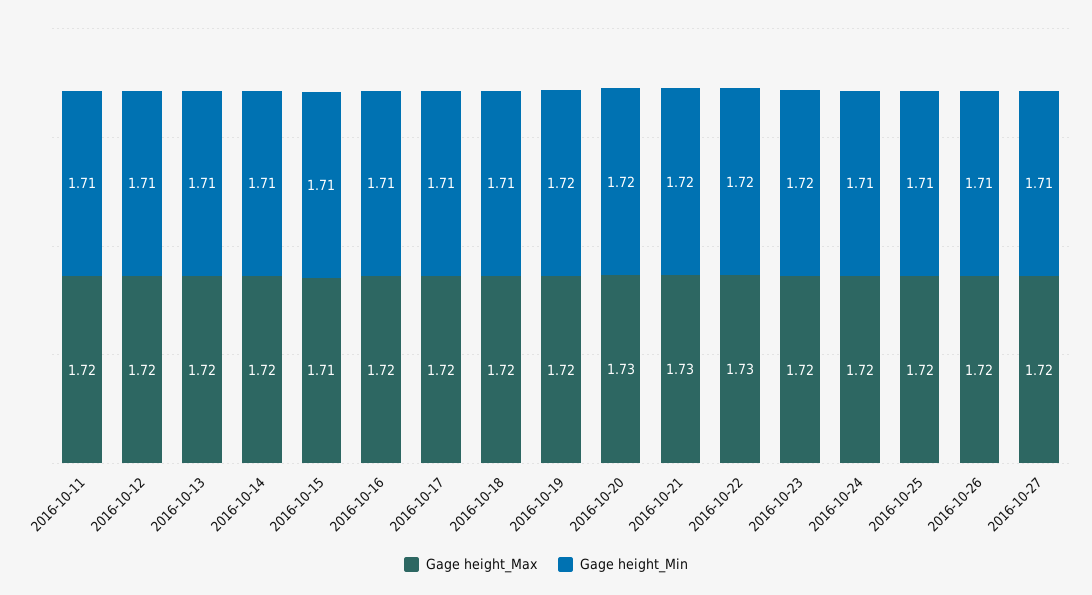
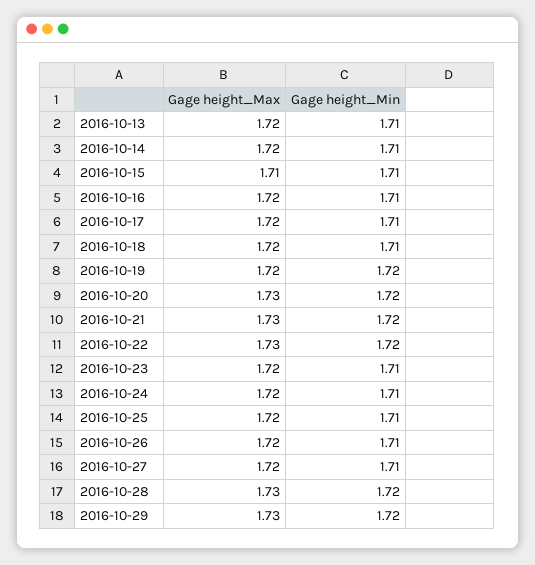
Gage height_Max, 2016-10-11: 1.72 -> none
Gage height_Min, 2016-10-11: 1.71 -> none
Gage height_Max, 2016-10-12: 1.72 -> none
Gage height_Min, 2016-10-12: 1.71 -> none
Gage height_Min, 2016-10-23: 1.72 -> 1.71
Gage height_Max, 2016-10-28: none -> 1.73
Gage height_Min, 2016-10-28: none -> 1.72
Gage height_Max, 2016-10-29: none -> 1.73
Gage height_Min, 2016-10-29: none -> 1.72

